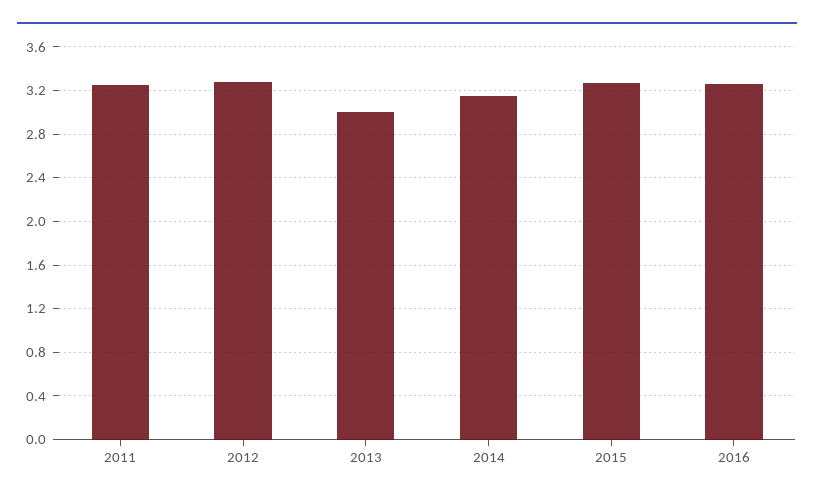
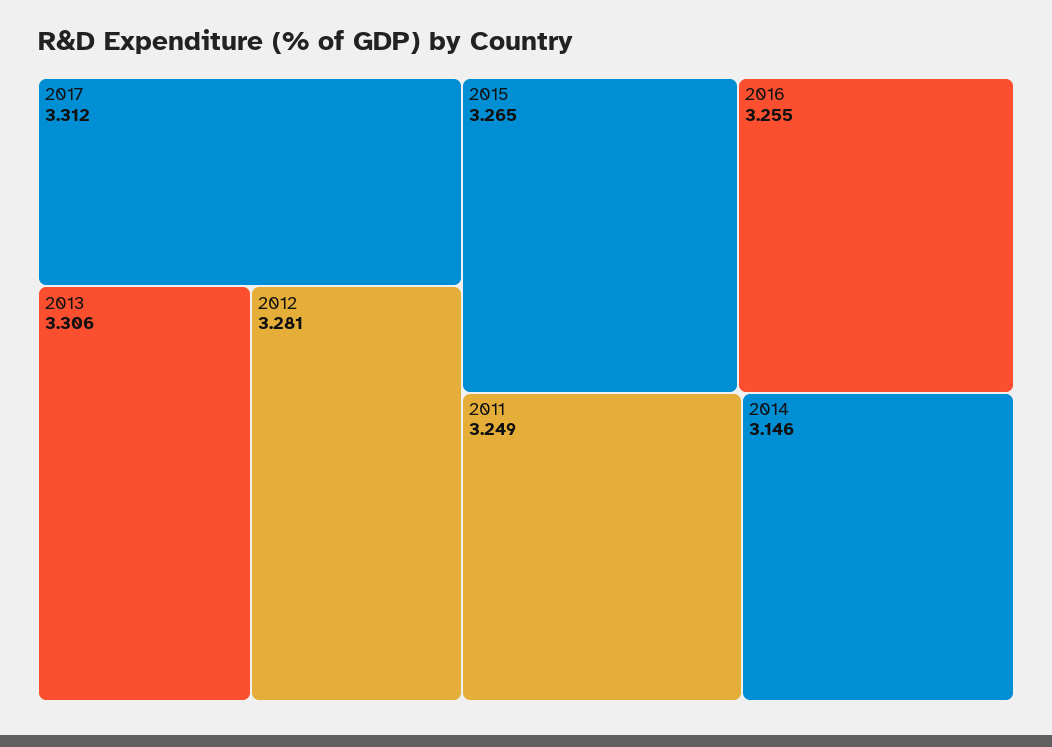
2013: 3 -> 3.306
2017: none -> 3.312

